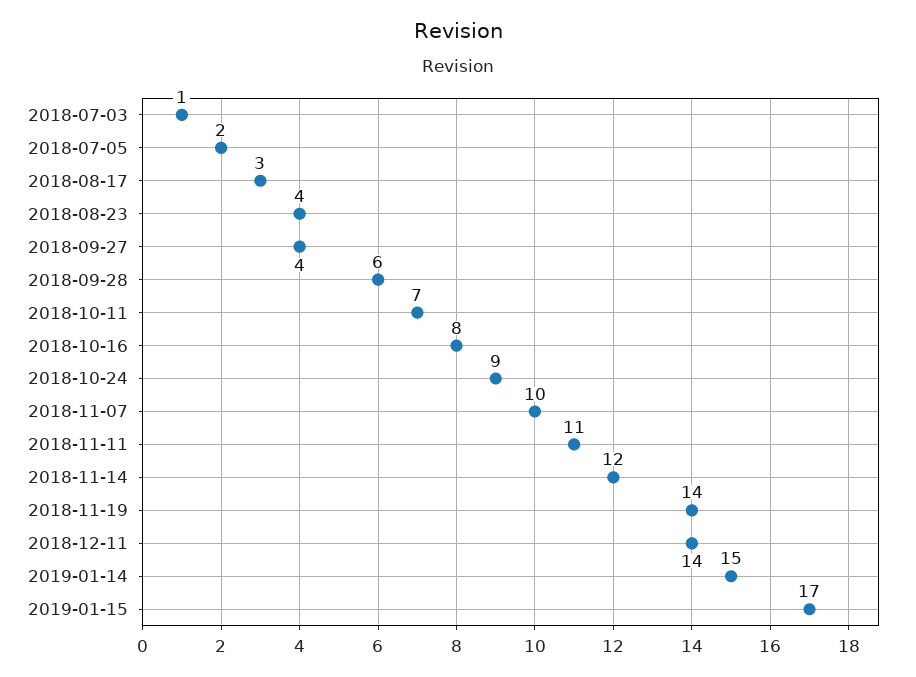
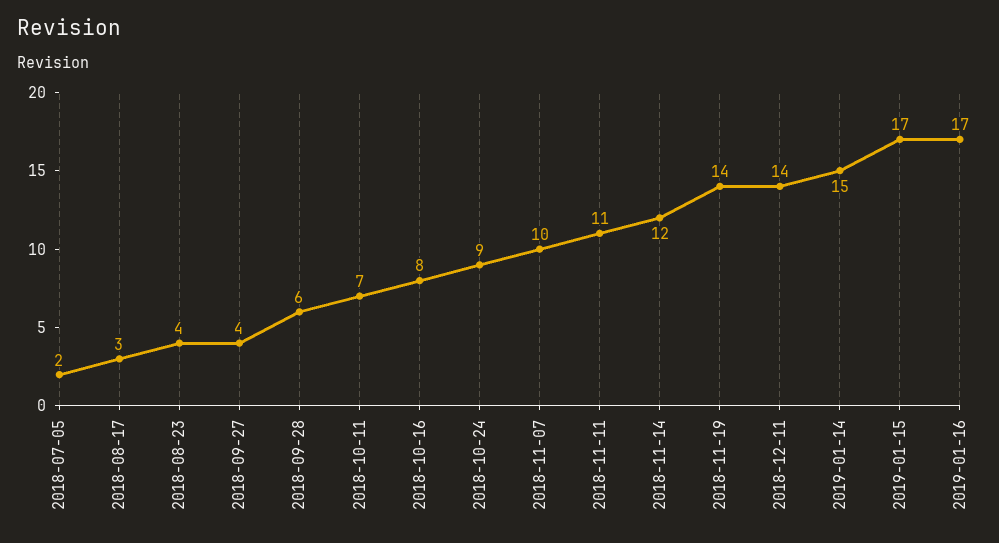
2018-07-03: 1 -> none
2019-01-16: none -> 17

